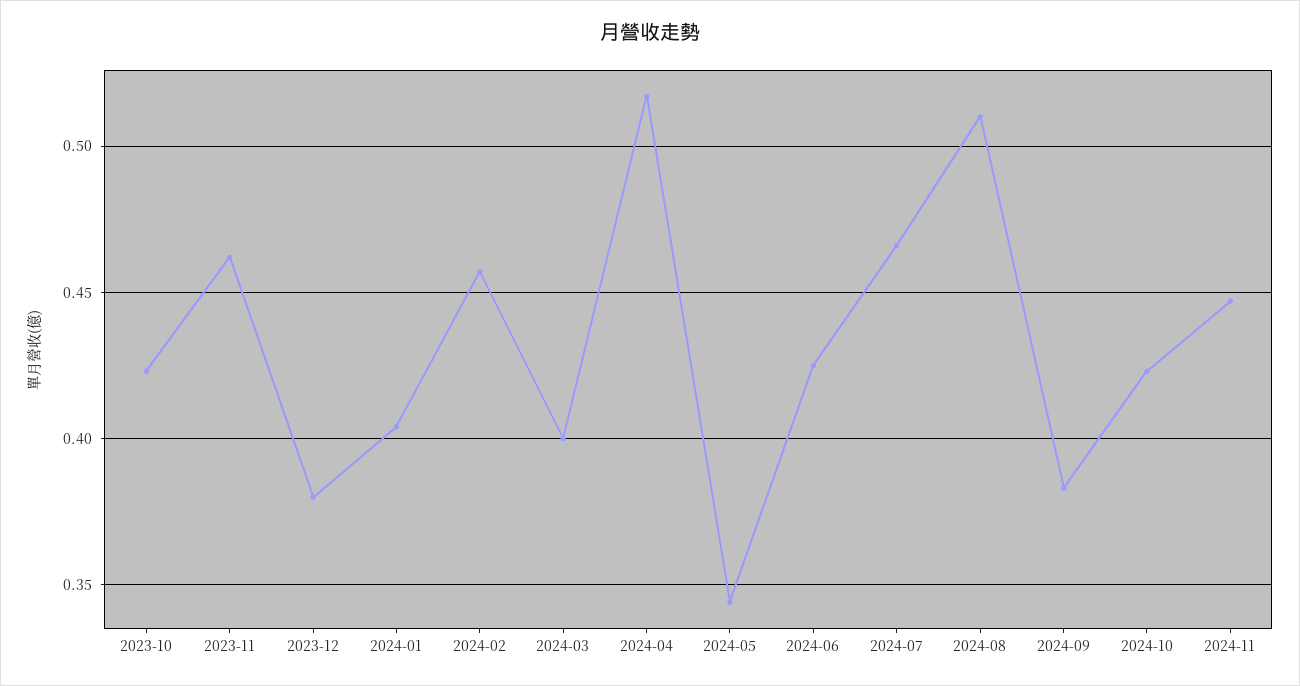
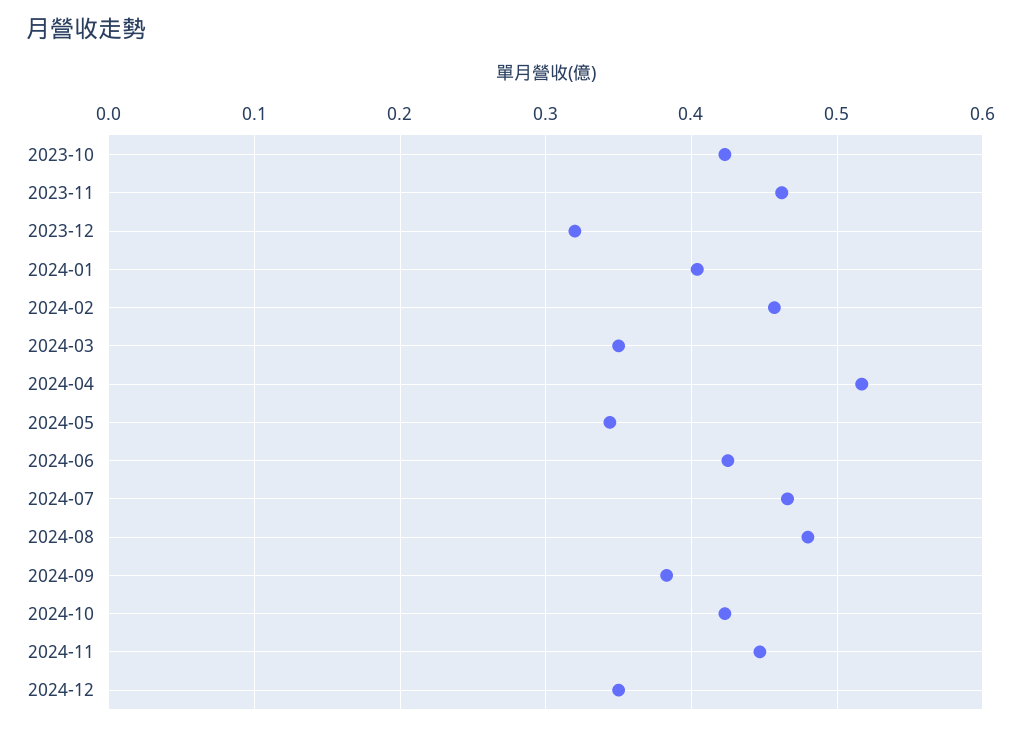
2023-12: 0.38 -> 0.32
2024-03: 0.4 -> 0.35
2024-08: 0.51 -> 0.48
2024-12: none -> 0.35

